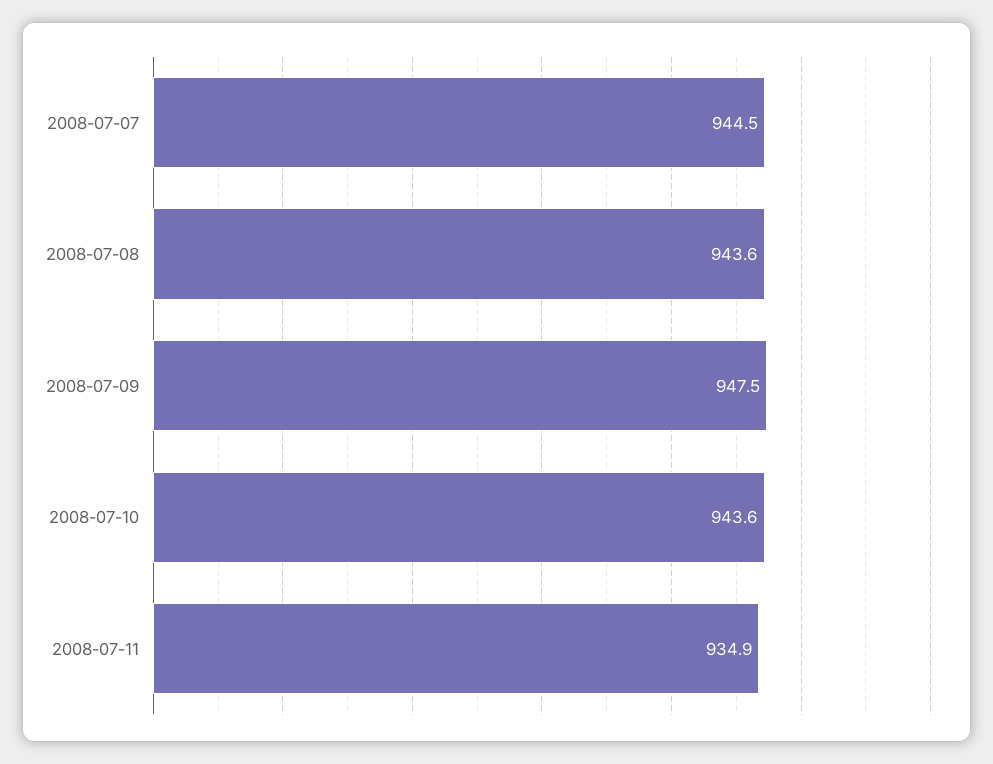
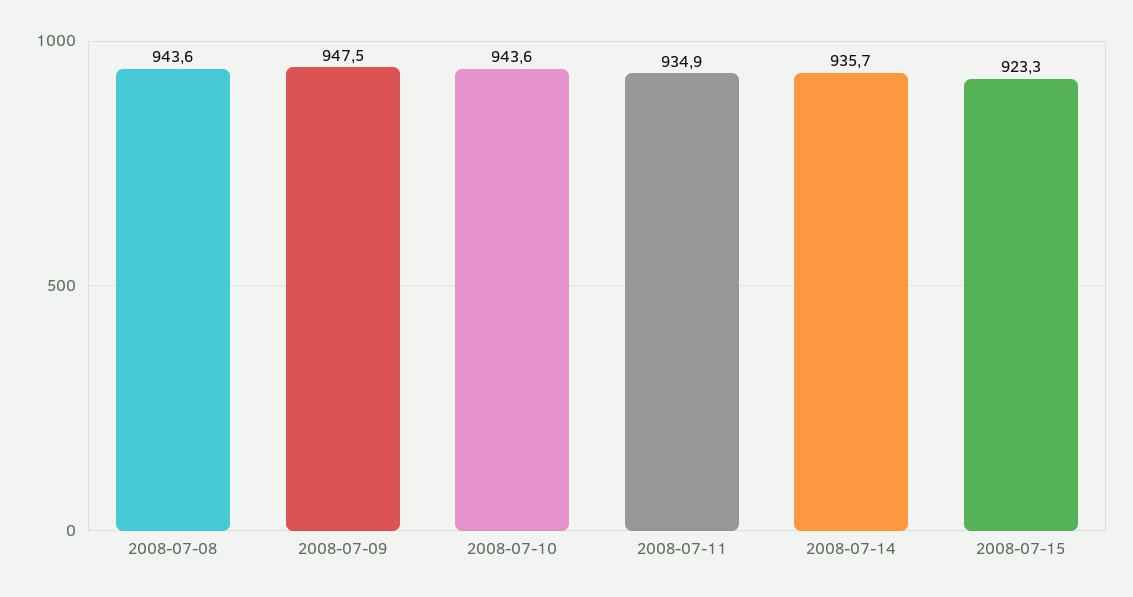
2008-07-07: 944.5 -> none
2008-07-14: none -> 935.7
2008-07-15: none -> 923.3

